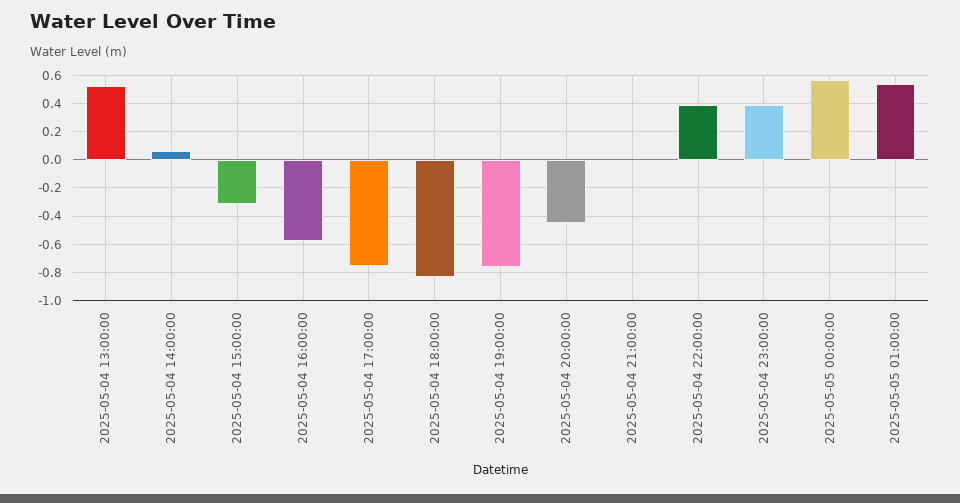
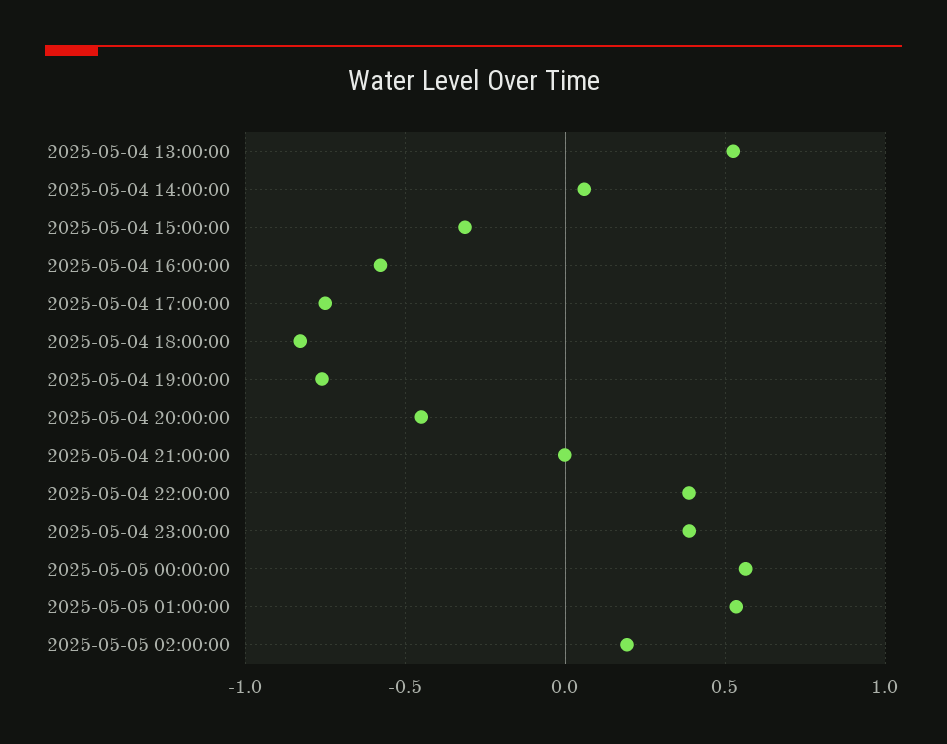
2025-05-05 02:00:00: none -> 0.2

